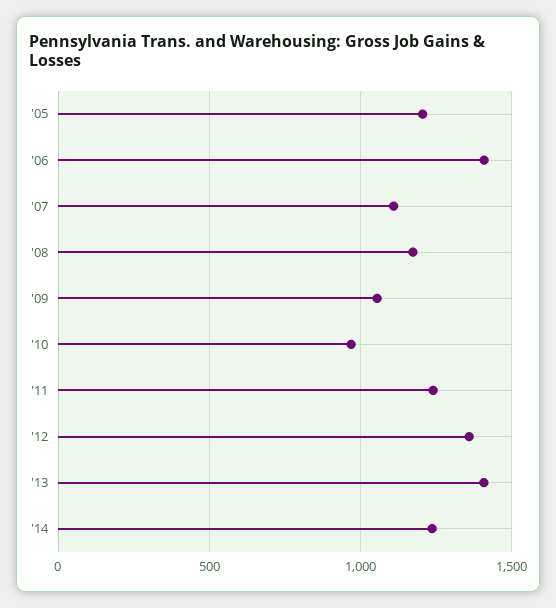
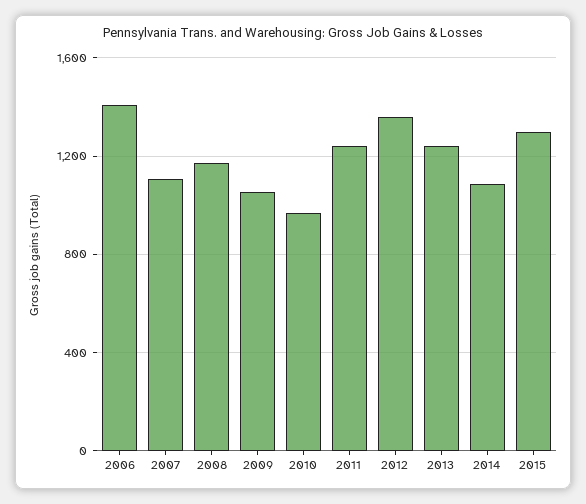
'05: 1200 -> none
'13: 1400 -> 1250
'14: 1250 -> 1100
2015: none -> 1300

